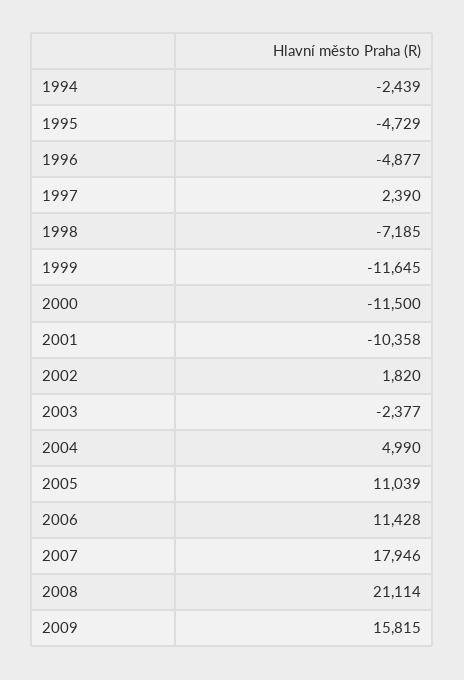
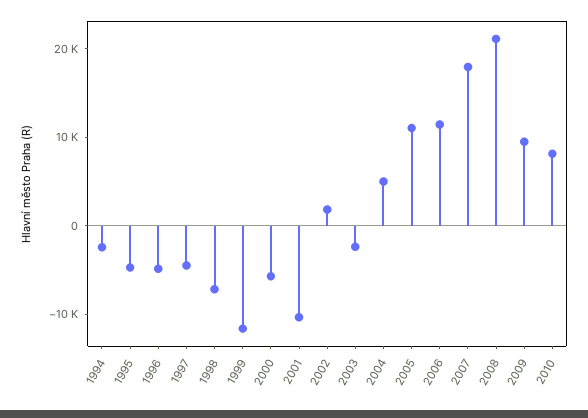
1997: 2390 -> -4000
2000: -11500 -> -6000
2009: 15815 -> 10000
2010: none -> 8000

